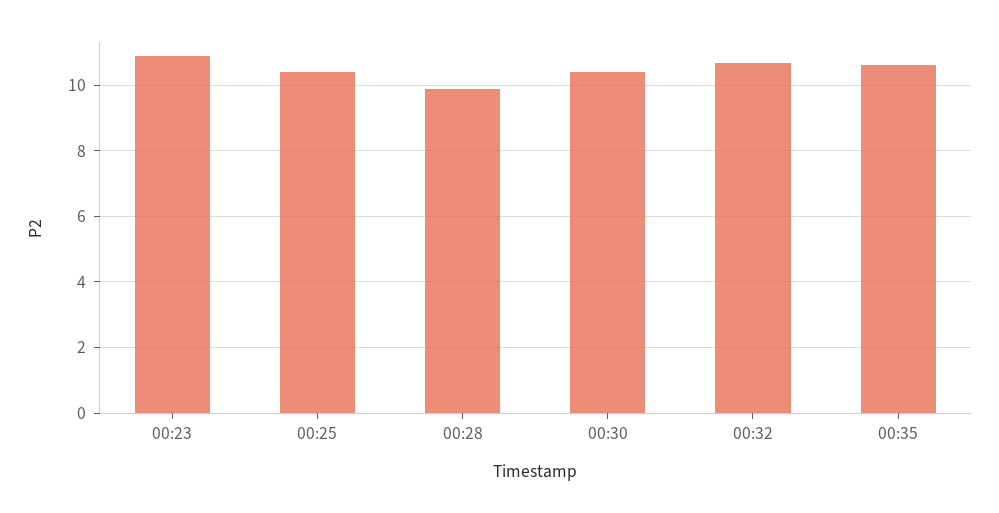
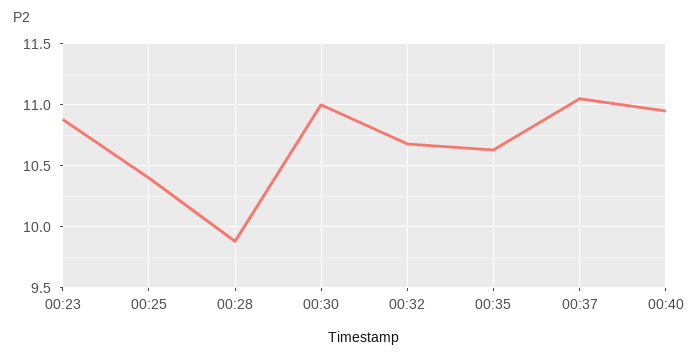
00:30: 10.4 -> 11
00:37: none -> 11.05
00:40: none -> 10.95

